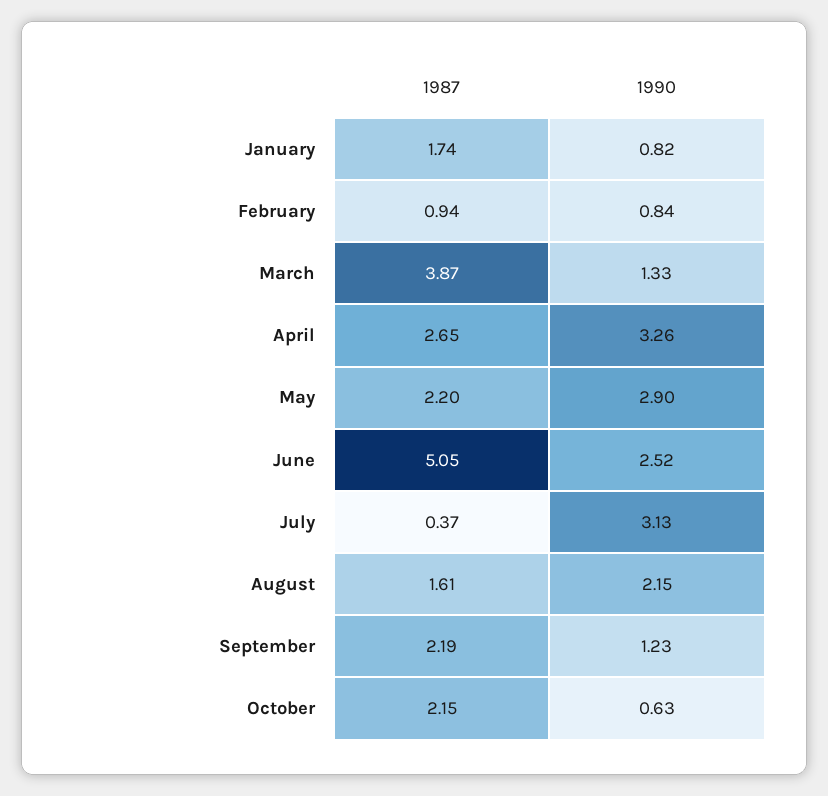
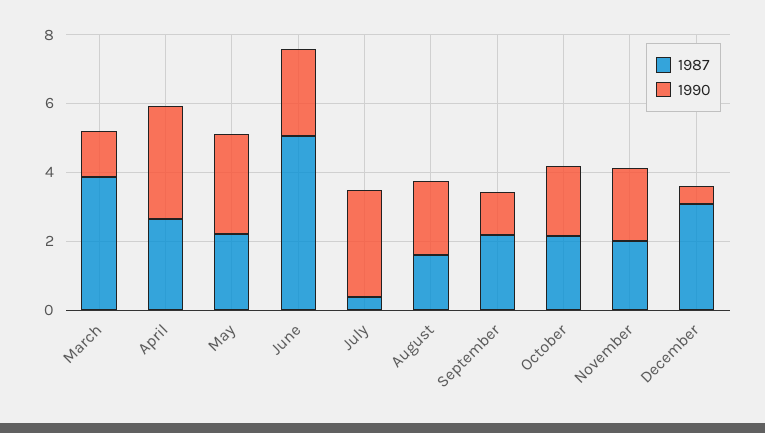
1987, January: 1.74 -> none
1990, January: 0.82 -> none
1987, February: 0.94 -> none
1990, February: 0.84 -> none
1990, October: 0.63 -> 2
1987, November: none -> 2
1990, November: none -> 2
1987, December: none -> 3
1990, December: none -> 0.5

